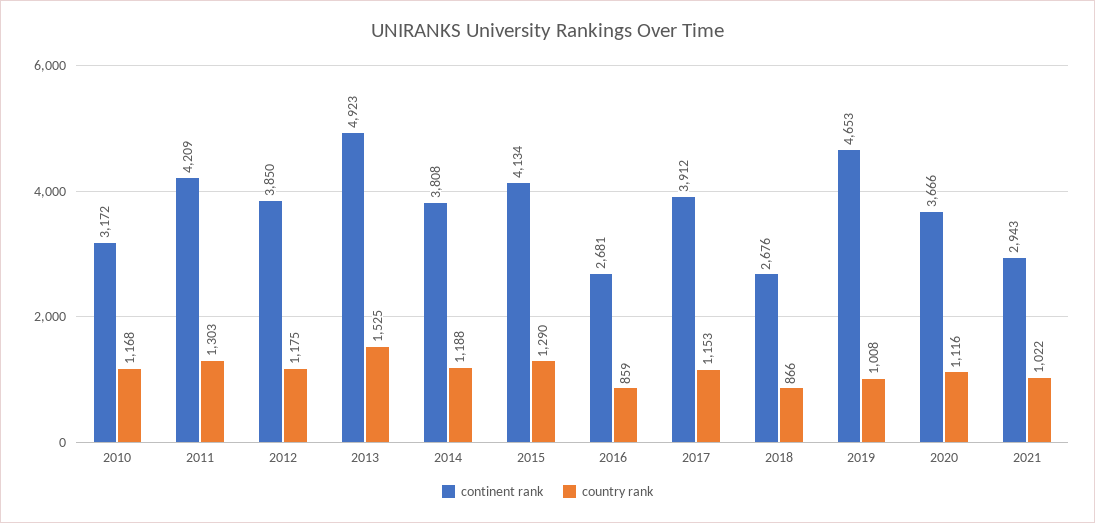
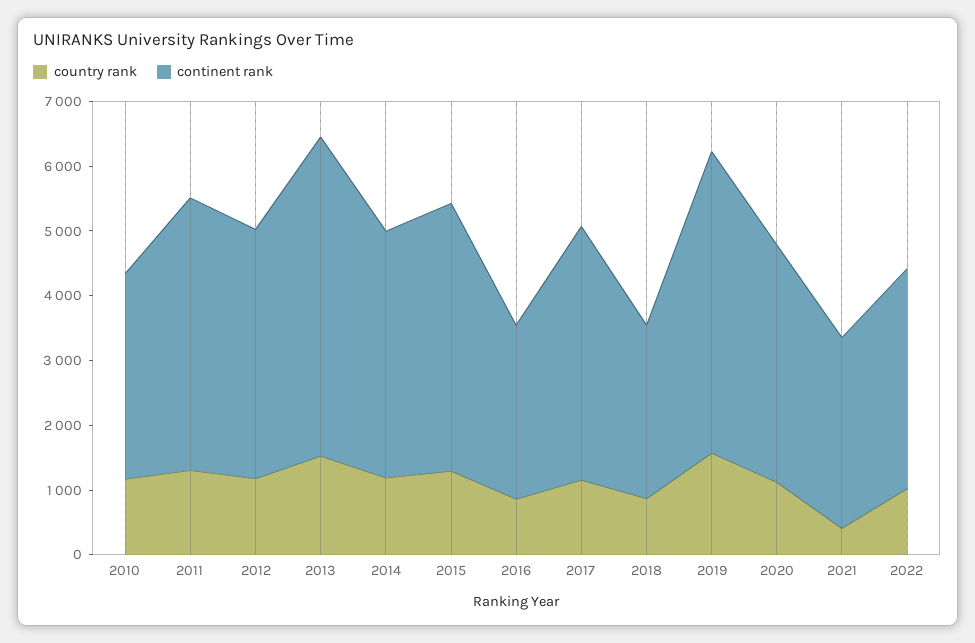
country rank, 2019: 1008 -> 1600
country rank, 2021: 1022 -> 400
country rank, 2022: none -> 1000
continent rank, 2022: none -> 3400

